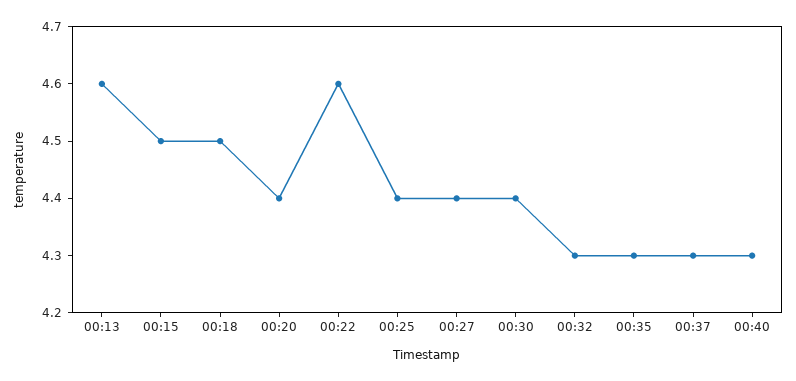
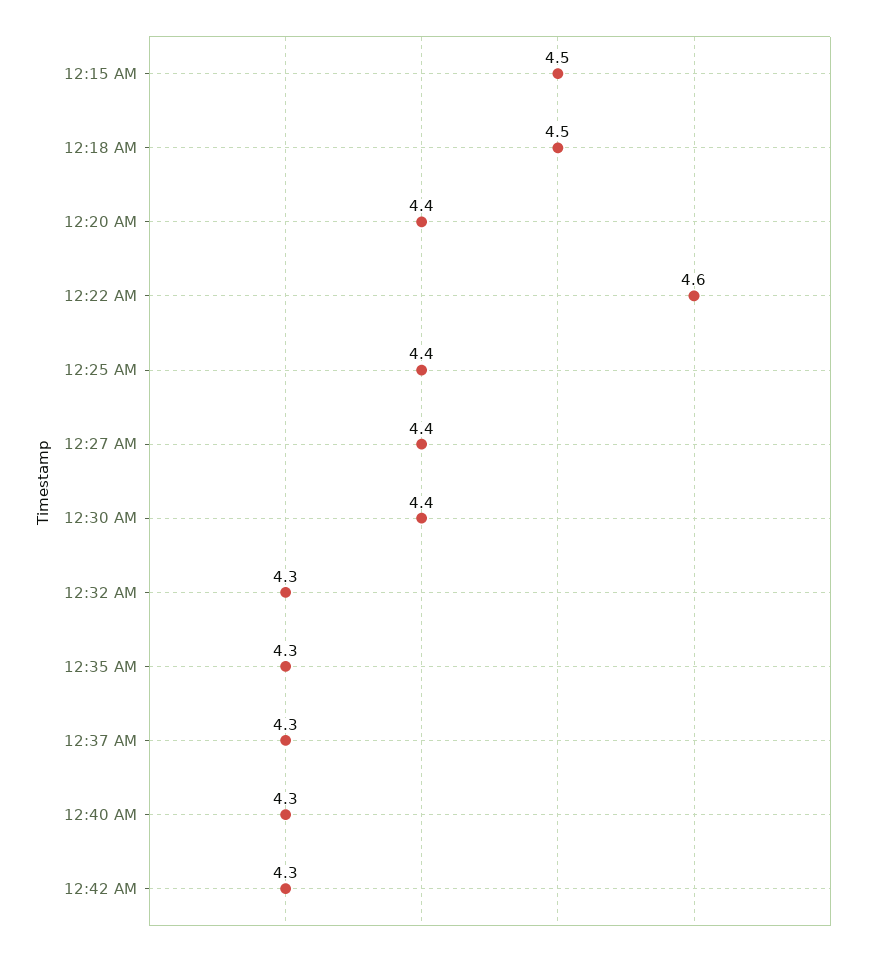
00:13: 4.6 -> none
12:42 AM: none -> 4.3

